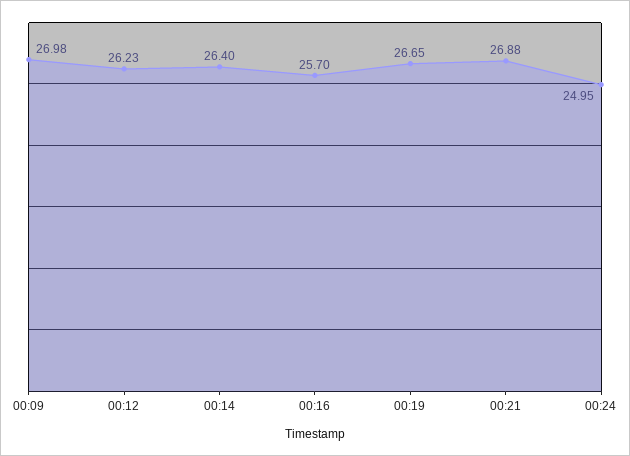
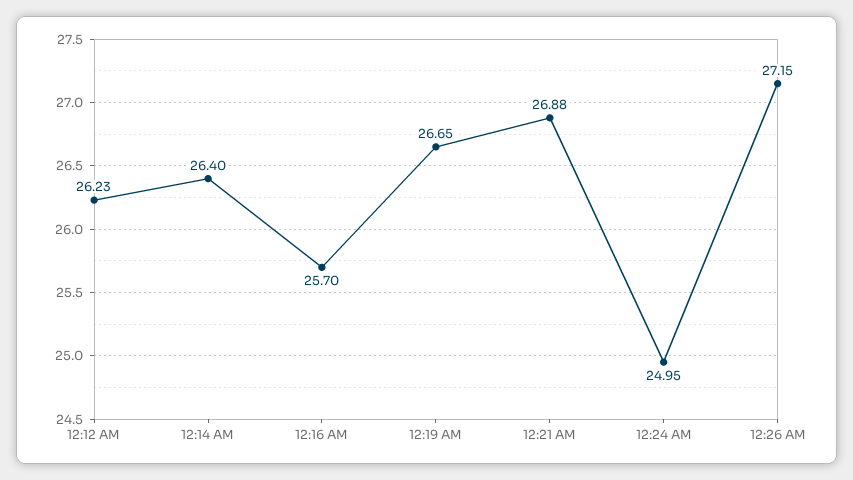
00:09: 26.98 -> none
12:26 AM: none -> 27.15

